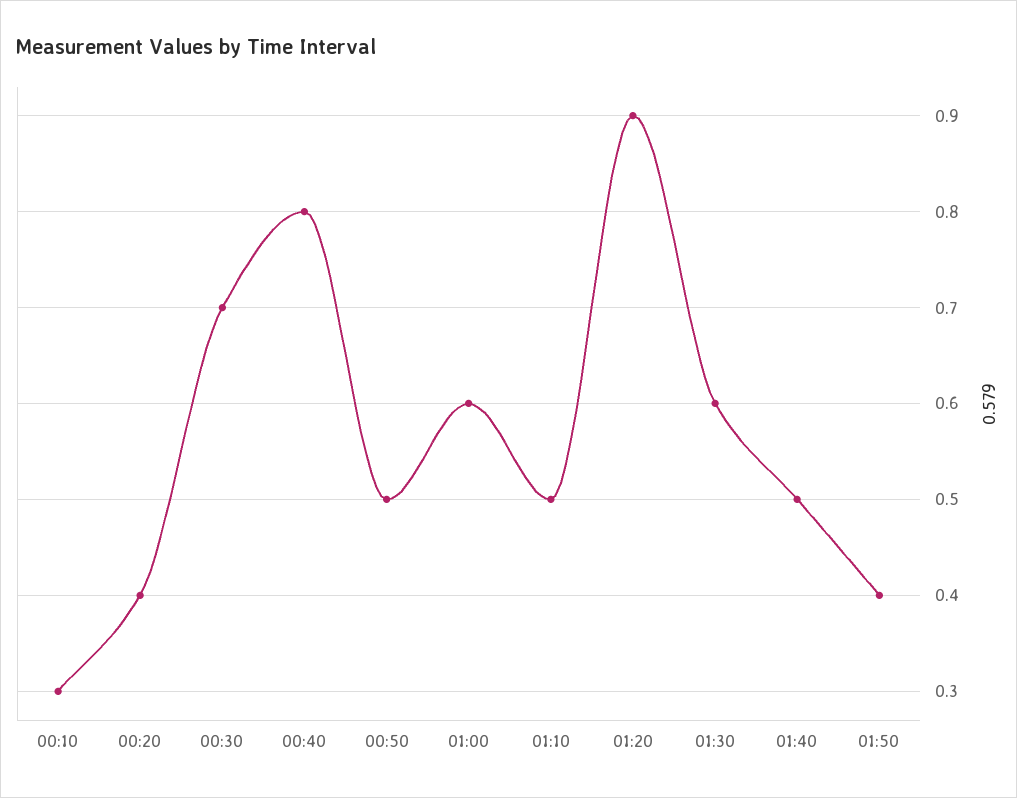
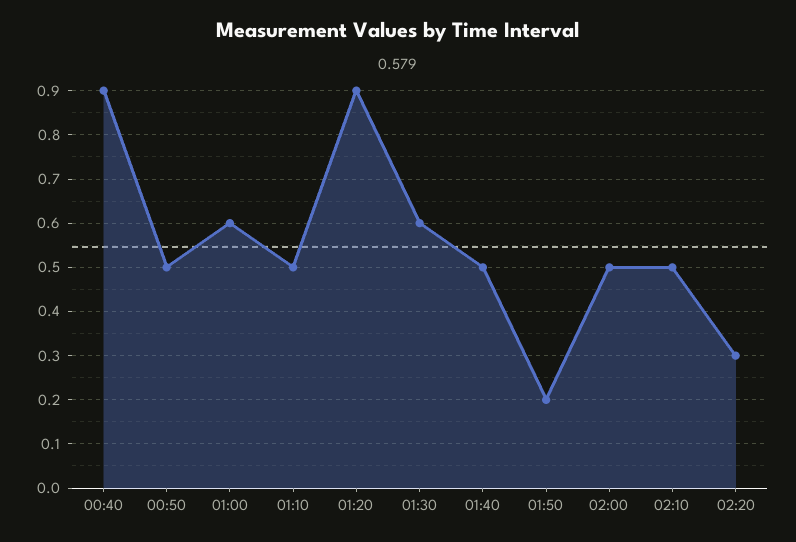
00:10: 0.3 -> none
00:20: 0.4 -> none
00:30: 0.7 -> none
00:40: 0.8 -> 0.9
01:50: 0.4 -> 0.2
02:00: none -> 0.5
02:10: none -> 0.5
02:20: none -> 0.3

